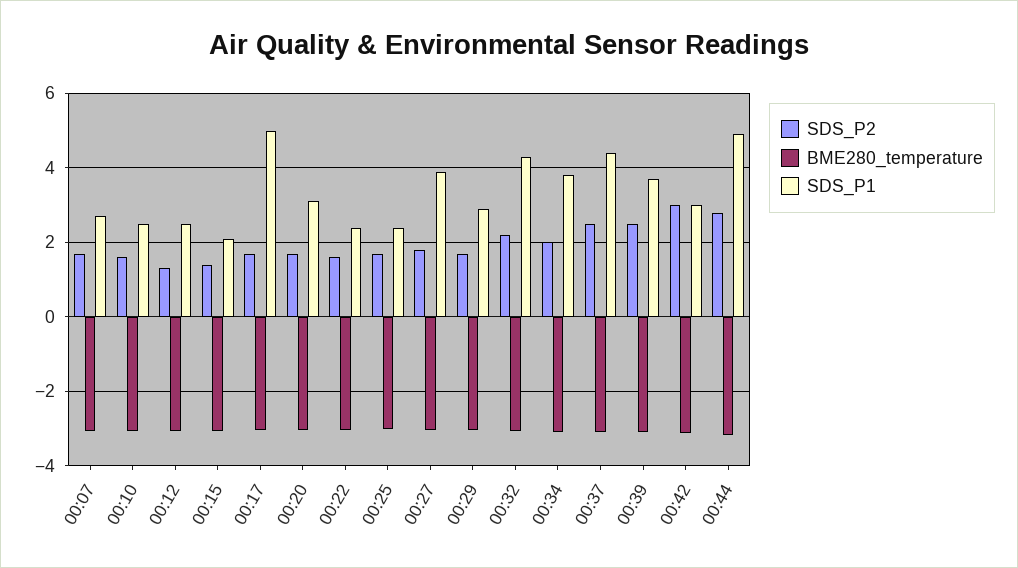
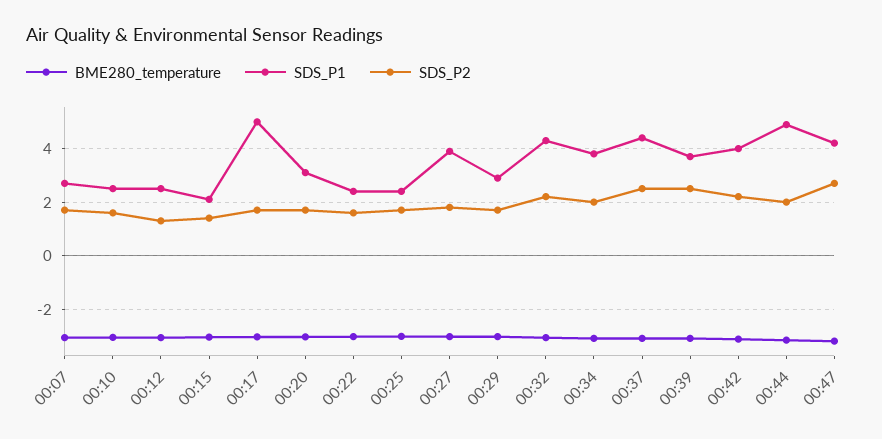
SDS_P2, 00:42: 3 -> 2.25
SDS_P1, 00:42: 3 -> 4
SDS_P2, 00:44: 2.8 -> 2
BME280_temperature, 00:47: none -> -3.25
SDS_P1, 00:47: none -> 4.25
SDS_P2, 00:47: none -> 2.75

